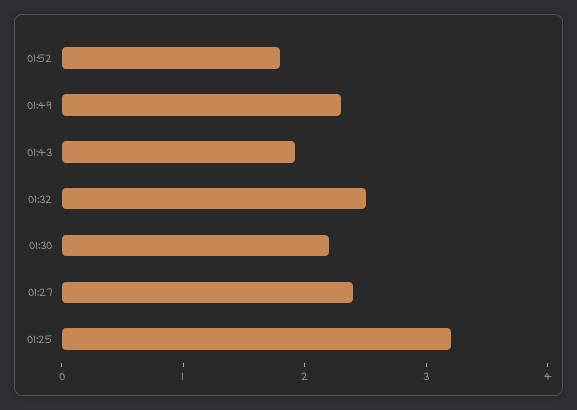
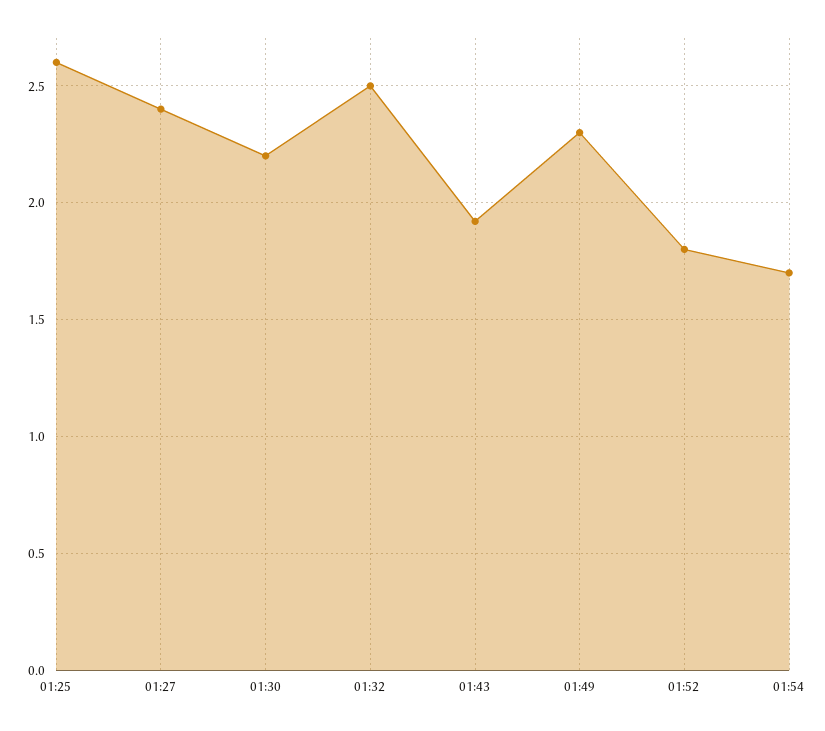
01:25: 3.2 -> 2.6
01:54: none -> 1.7

